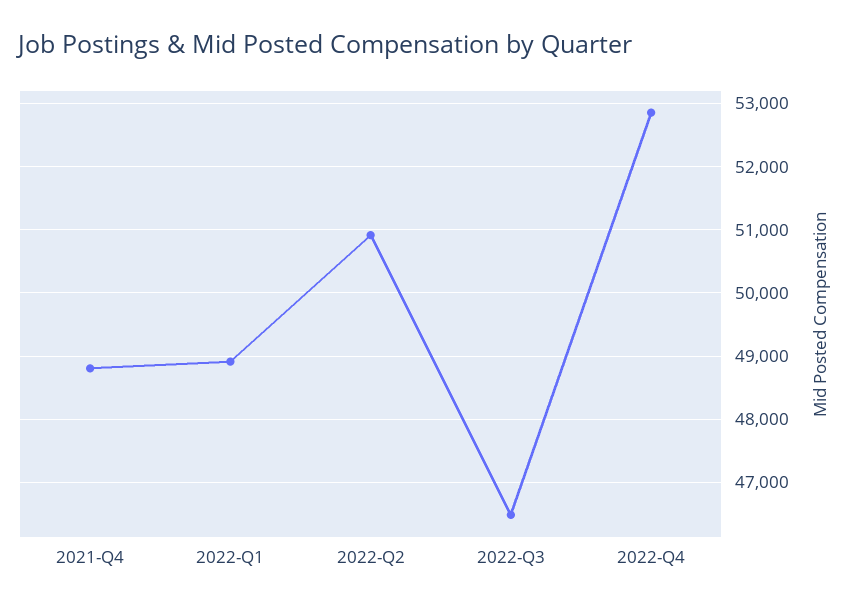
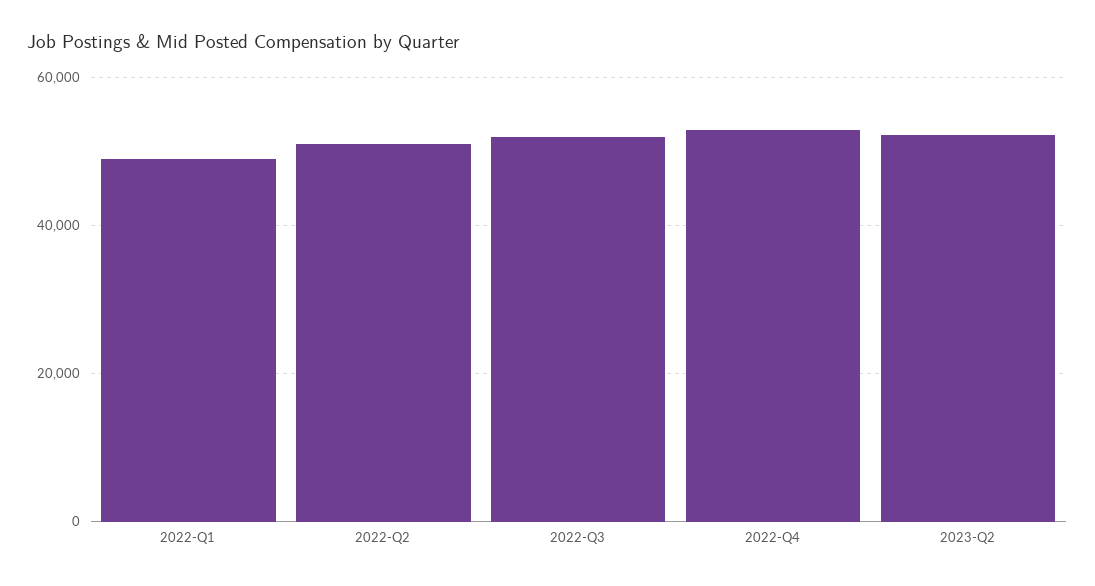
2021-Q4: 48800 -> none
2022-Q3: 46500 -> 52000
2023-Q2: none -> 52000

